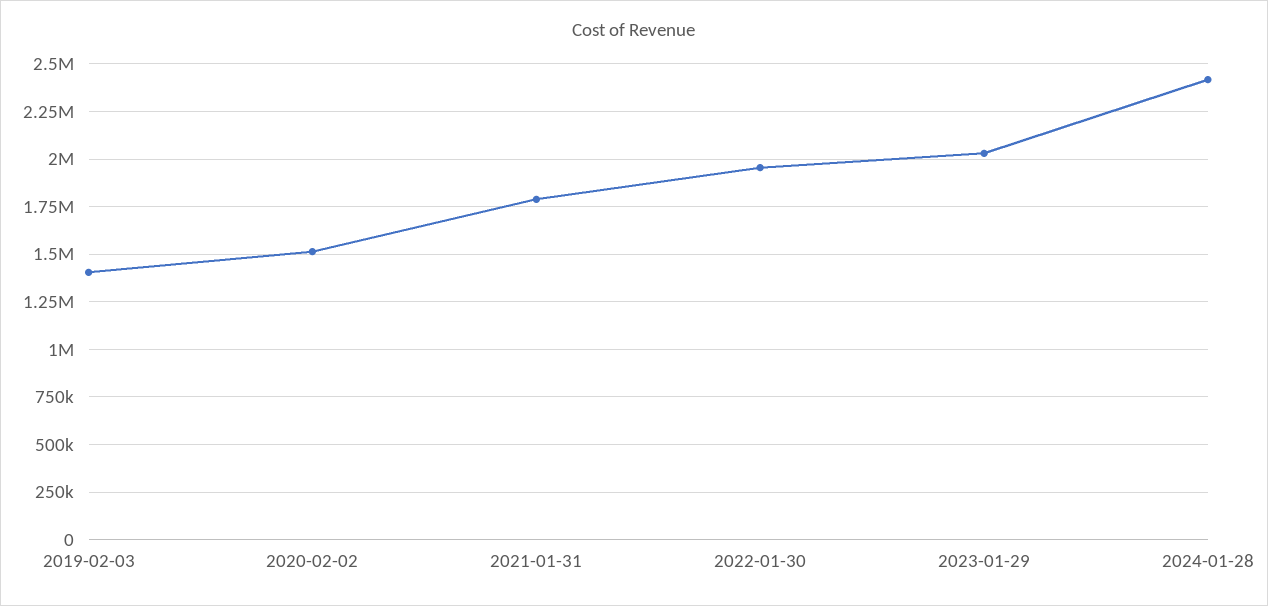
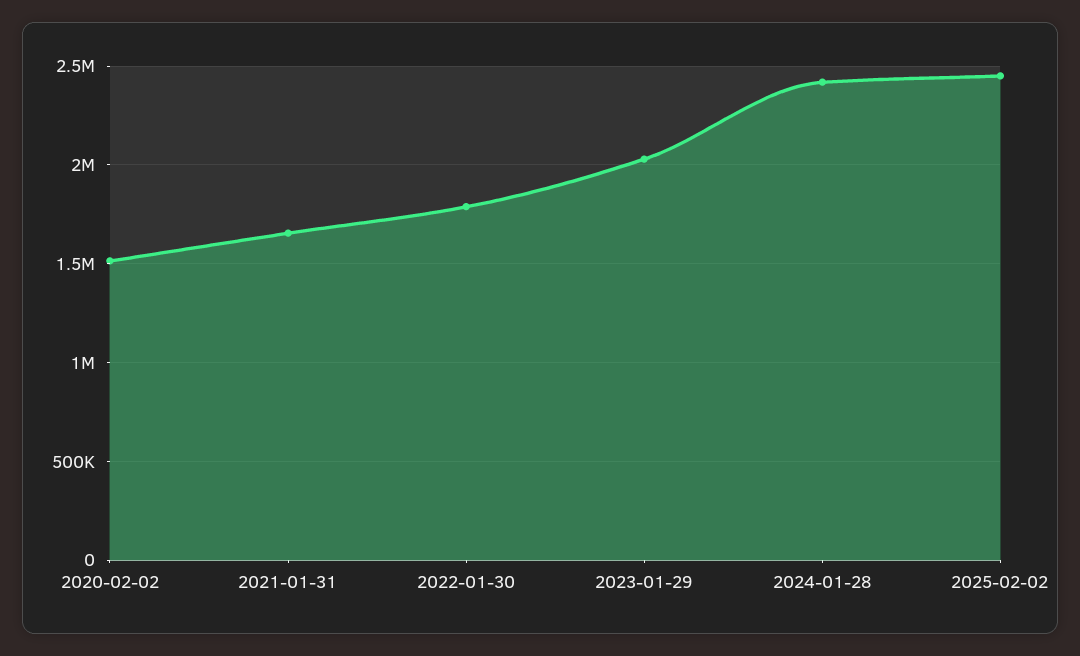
2019-02-03: 1400000 -> none
2021-01-31: 1800000 -> 1650000
2022-01-30: 1950000 -> 1800000
2025-02-02: none -> 2450000

